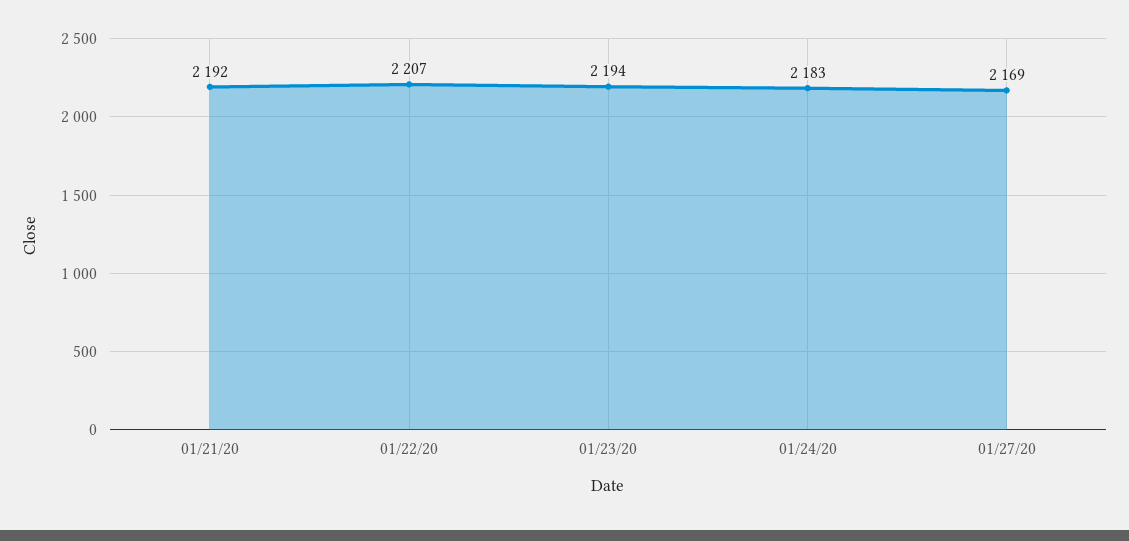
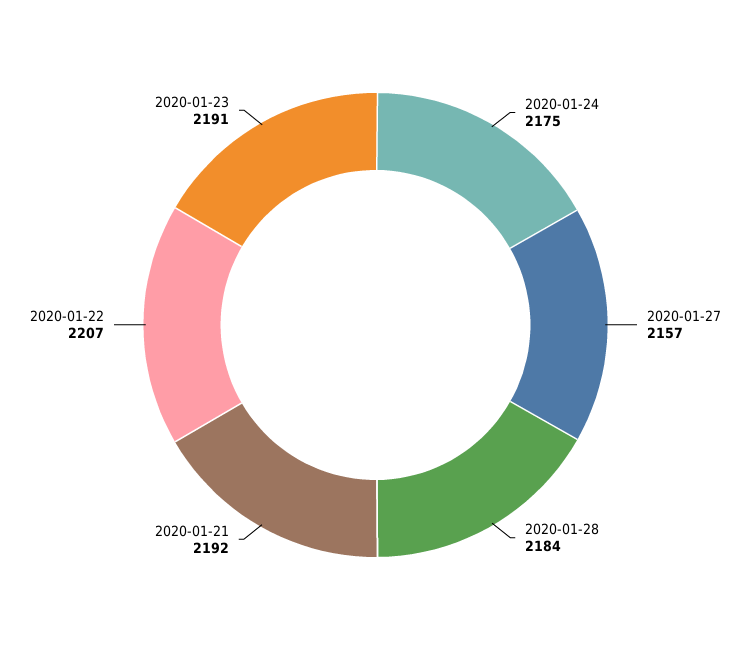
01/23/20: 2194 -> 2191
01/24/20: 2183 -> 2175
01/27/20: 2169 -> 2157
2020-01-28: none -> 2184

